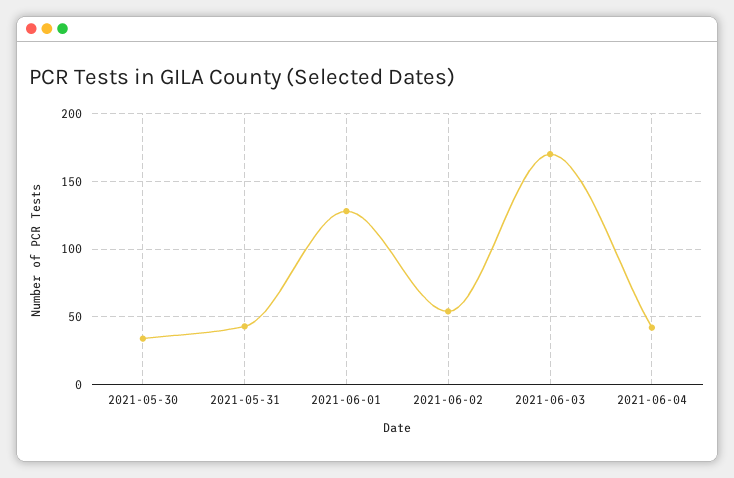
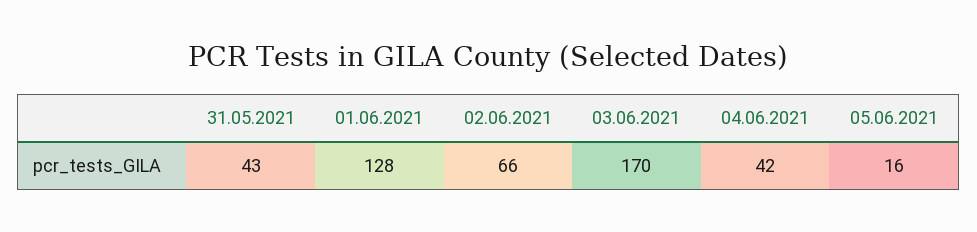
2021-05-30: 35 -> none
2021-06-02: 55 -> 66
05.06.2021: none -> 16

